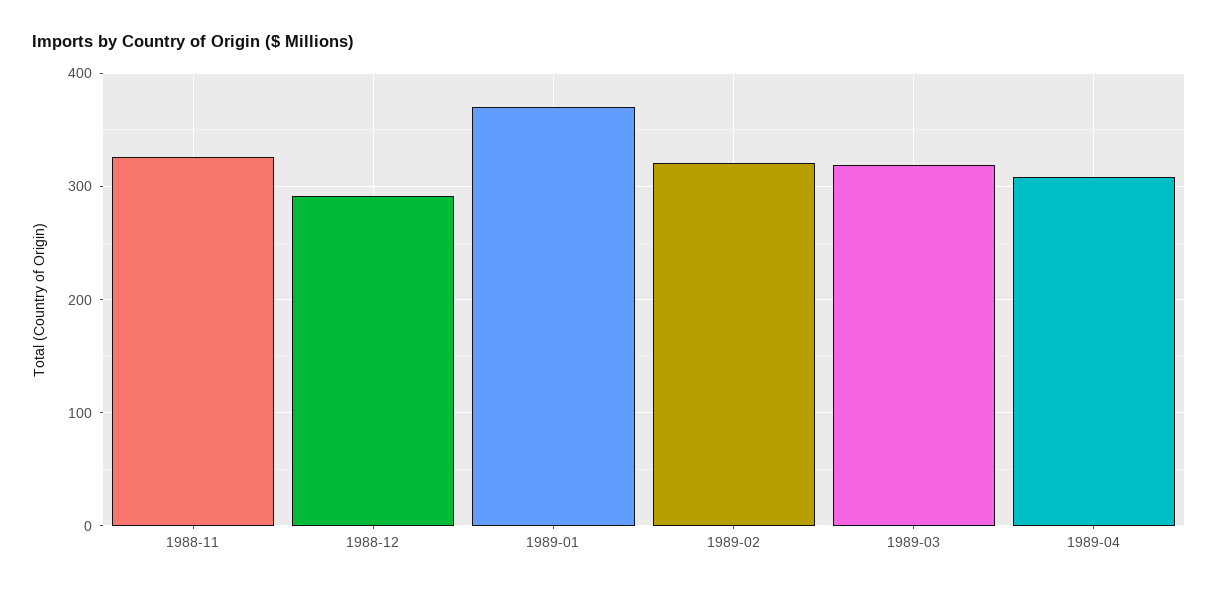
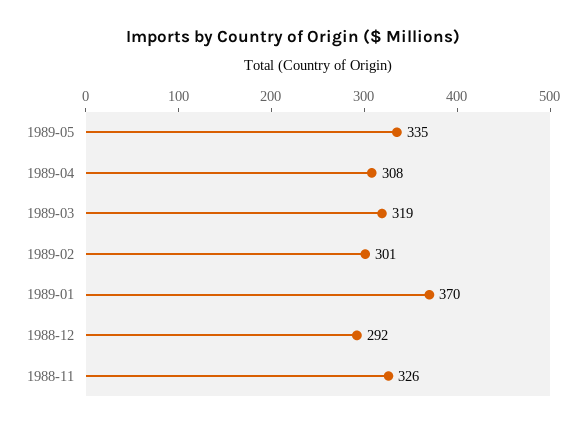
1989-02: 320 -> 301
1989-05: none -> 335

